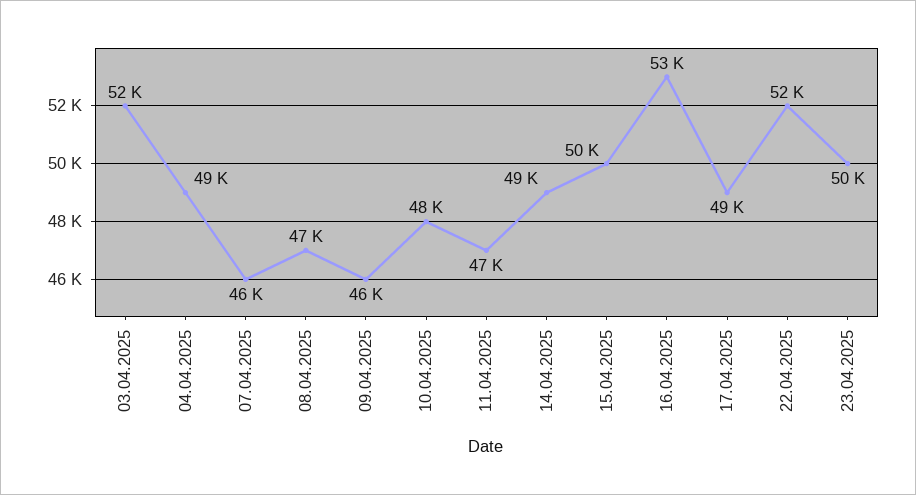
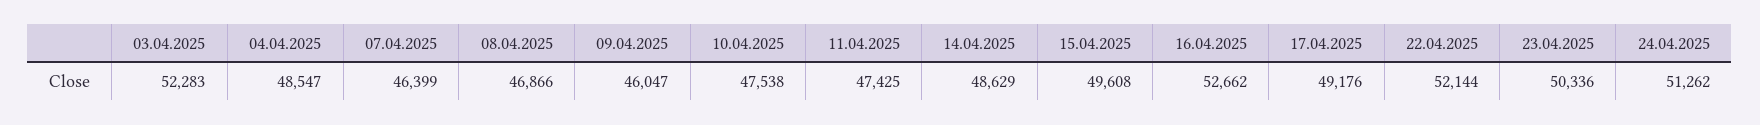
24.04.2025: none -> 51262

